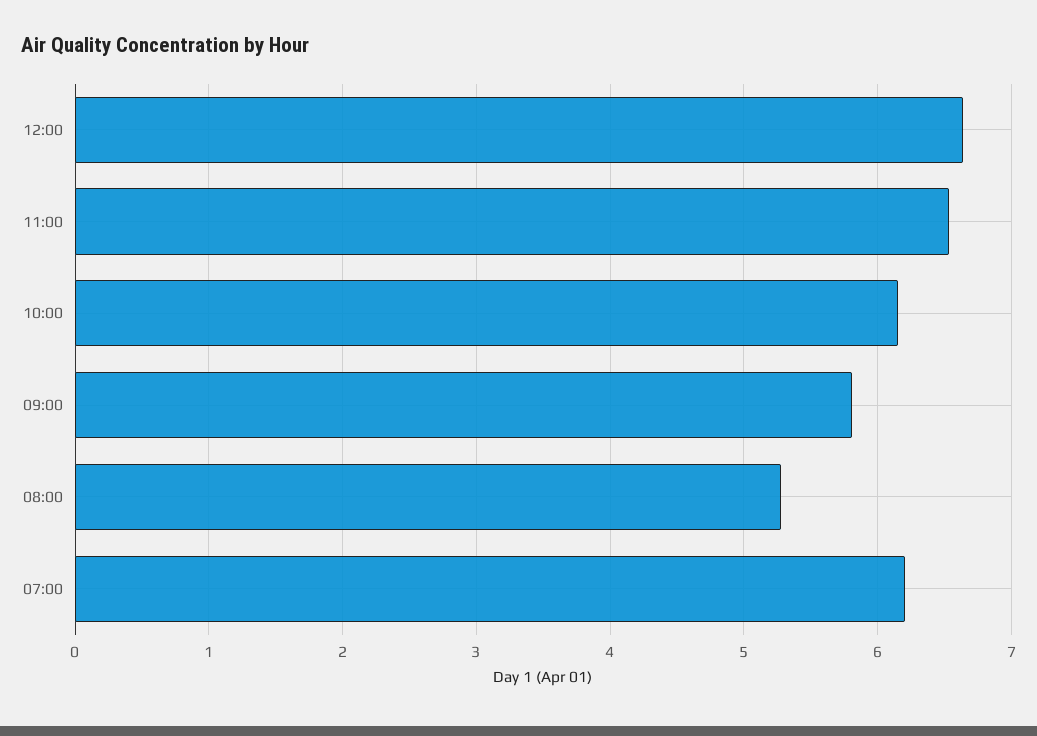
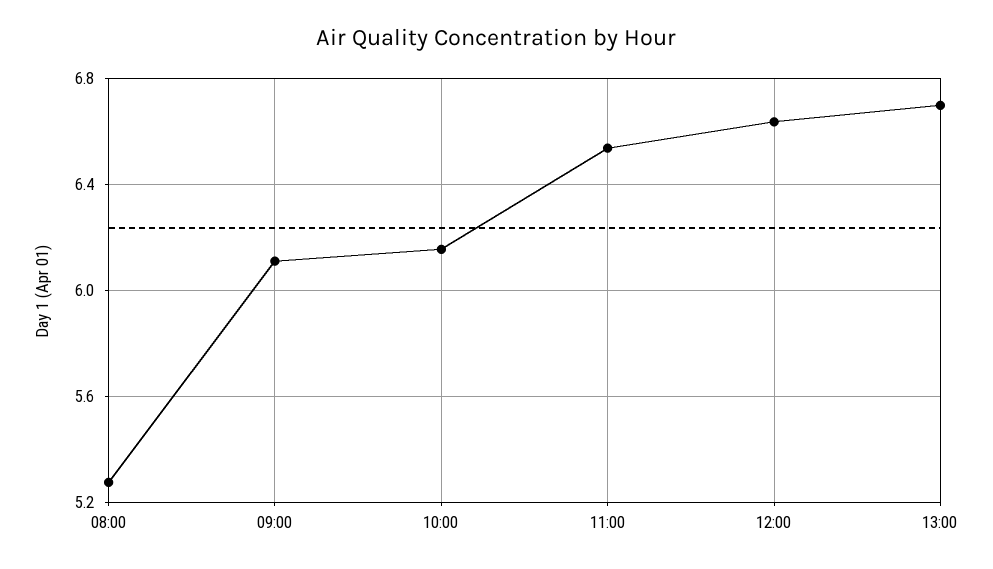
09:00: 5.8 -> 6.1
07:00: 6.2 -> none
13:00: none -> 6.7

